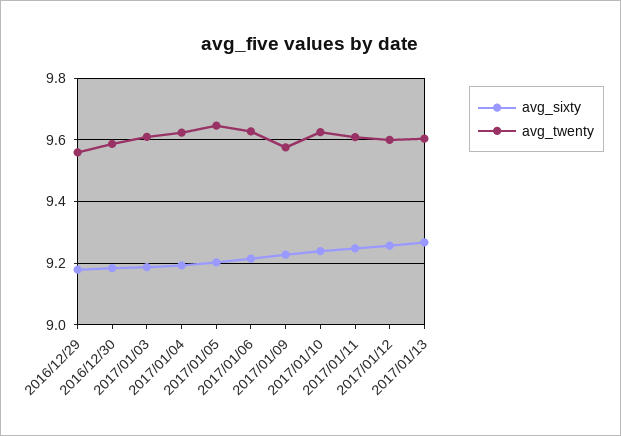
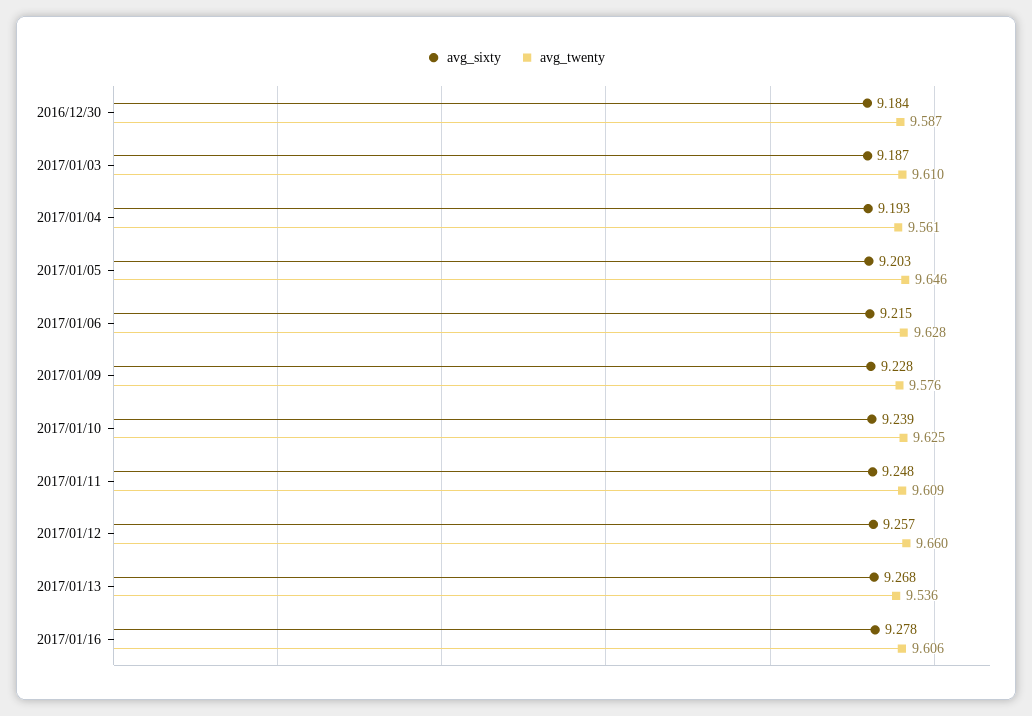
avg_sixty, 2016/12/29: 9.18 -> none
avg_twenty, 2016/12/29: 9.56 -> none
avg_twenty, 2017/01/04: 9.62 -> 9.561
avg_twenty, 2017/01/12: 9.6 -> 9.66
avg_twenty, 2017/01/13: 9.6 -> 9.536
avg_sixty, 2017/01/16: none -> 9.278
avg_twenty, 2017/01/16: none -> 9.606

